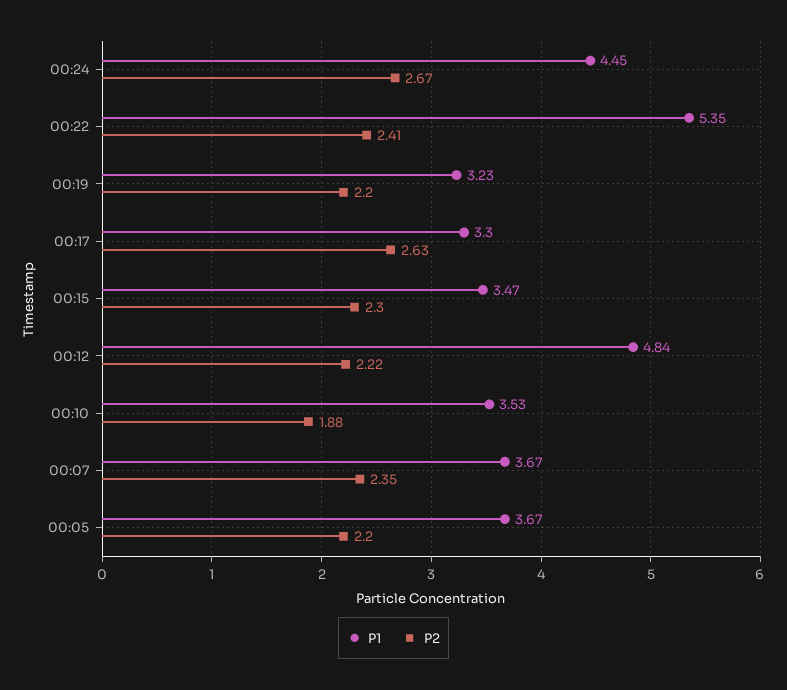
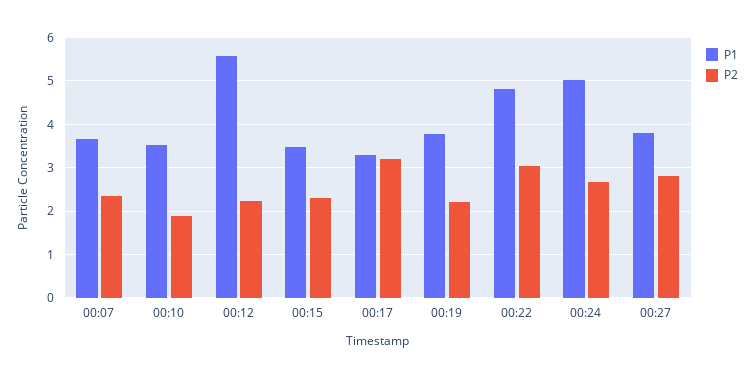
P1, 00:24: 4.45 -> 5
P1, 00:22: 5.35 -> 4.8
P2, 00:22: 2.41 -> 3
P1, 00:19: 3.23 -> 3.8
P2, 00:17: 2.63 -> 3.2
P1, 00:12: 4.84 -> 5.6
P1, 00:05: 3.67 -> none
P2, 00:05: 2.2 -> none
P1, 00:27: none -> 3.8
P2, 00:27: none -> 2.8

